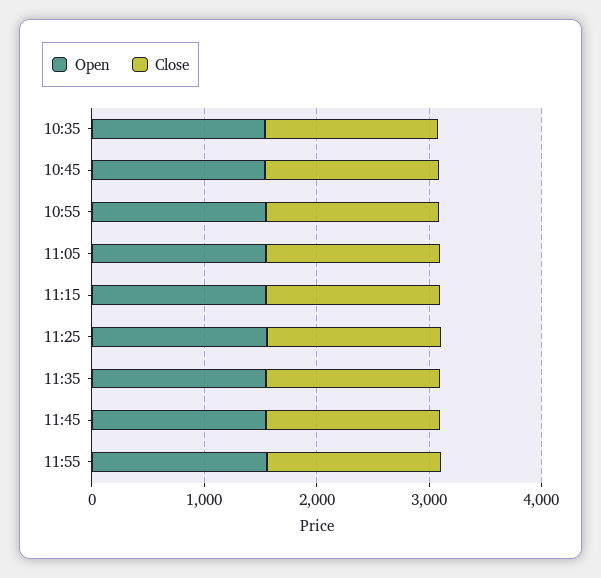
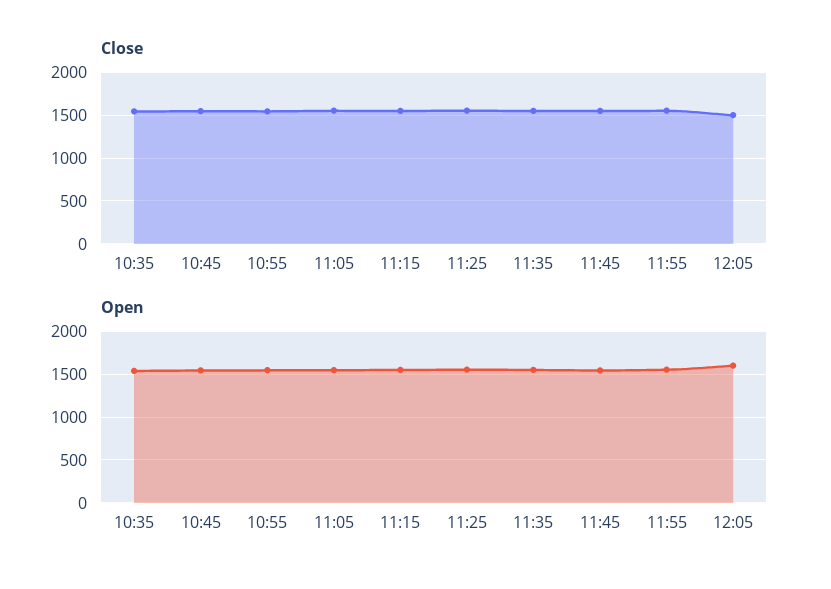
Close, 12:05: none -> 1500
Open, 12:05: none -> 1600

